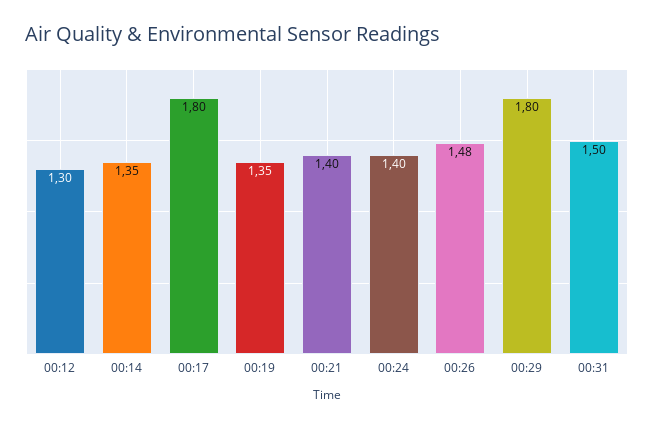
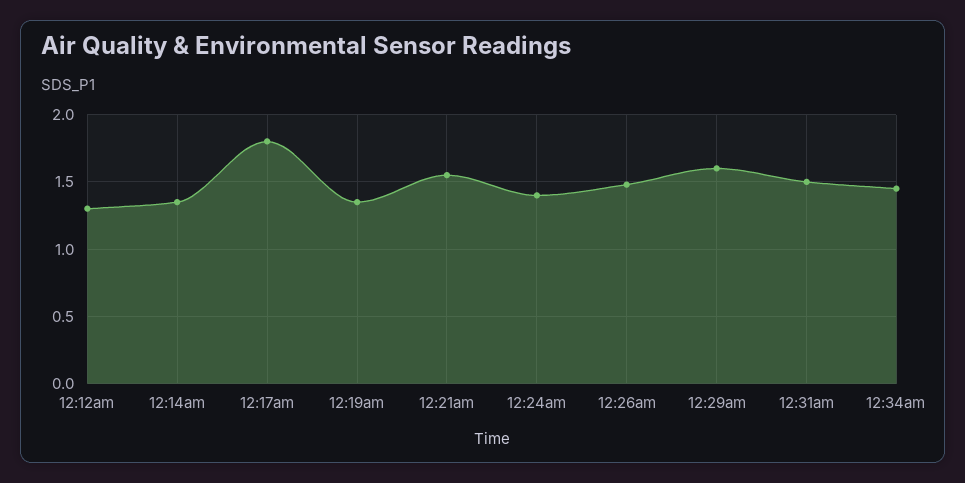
00:21: 1.4 -> 1.55
00:29: 1.8 -> 1.6
12:34am: none -> 1.45

